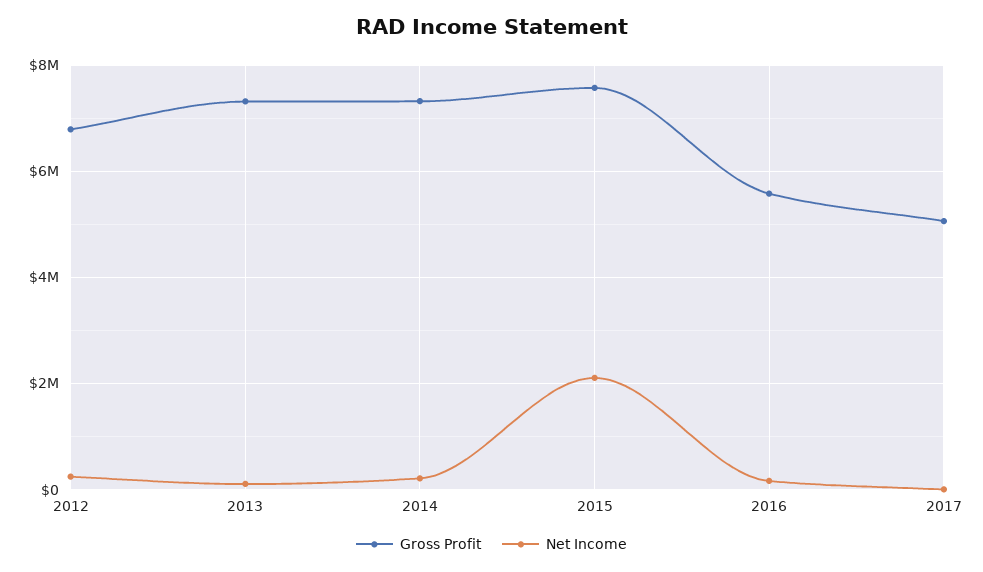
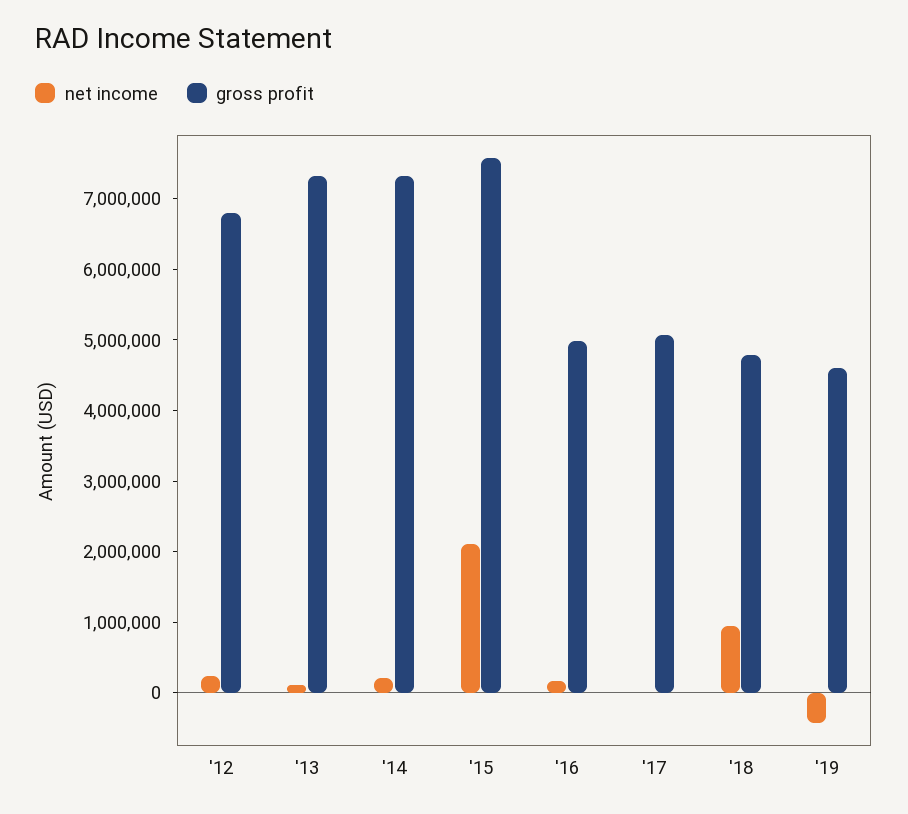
Gross Profit, 2016: 5600000 -> 5000000
Net Income, '18: none -> 1000000
Gross Profit, '18: none -> 4800000
Net Income, '19: none -> -400000
Gross Profit, '19: none -> 4600000

